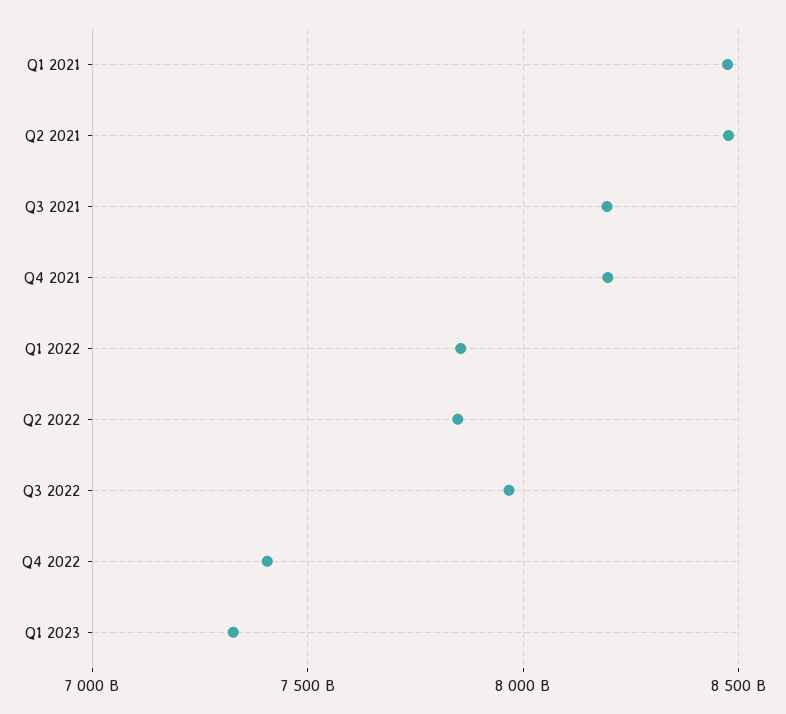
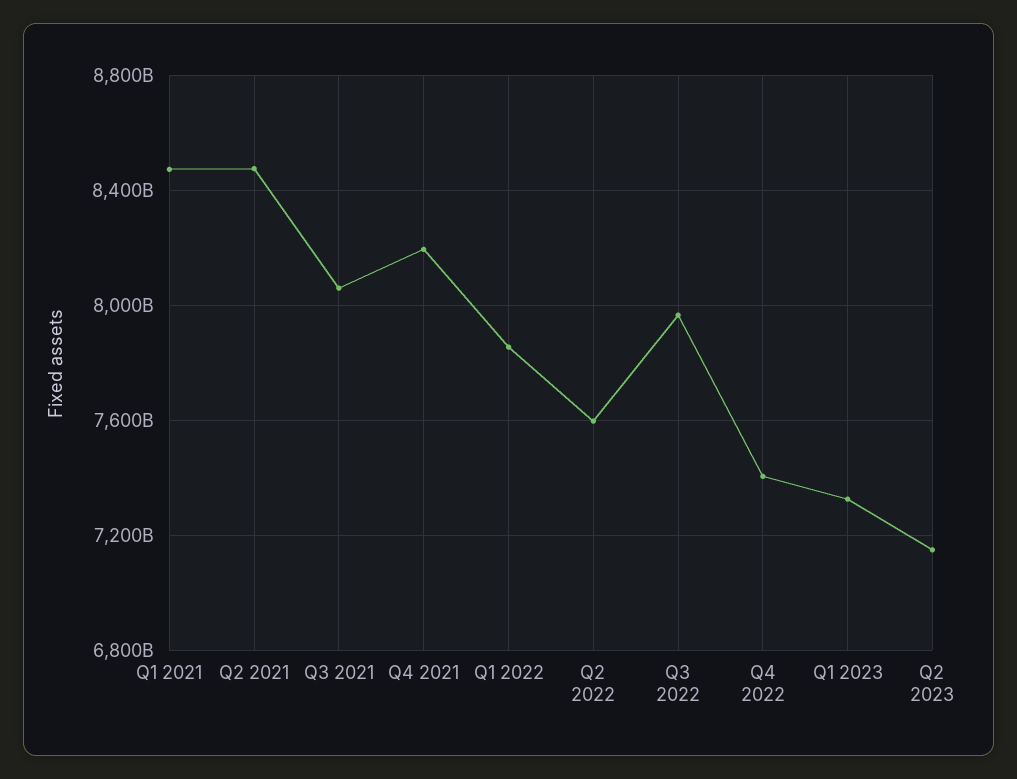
Q3 2021: 8200000000000 -> 8050000000000
Q2 2022: 7850000000000 -> 7600000000000
Q2 2023: none -> 7150000000000

